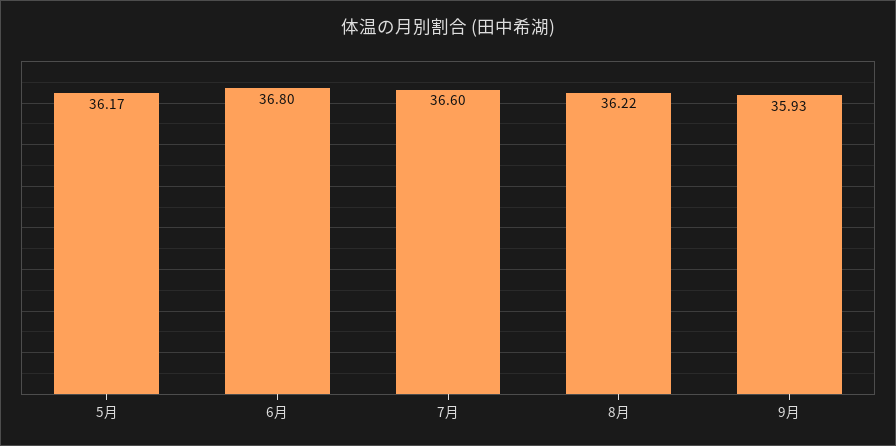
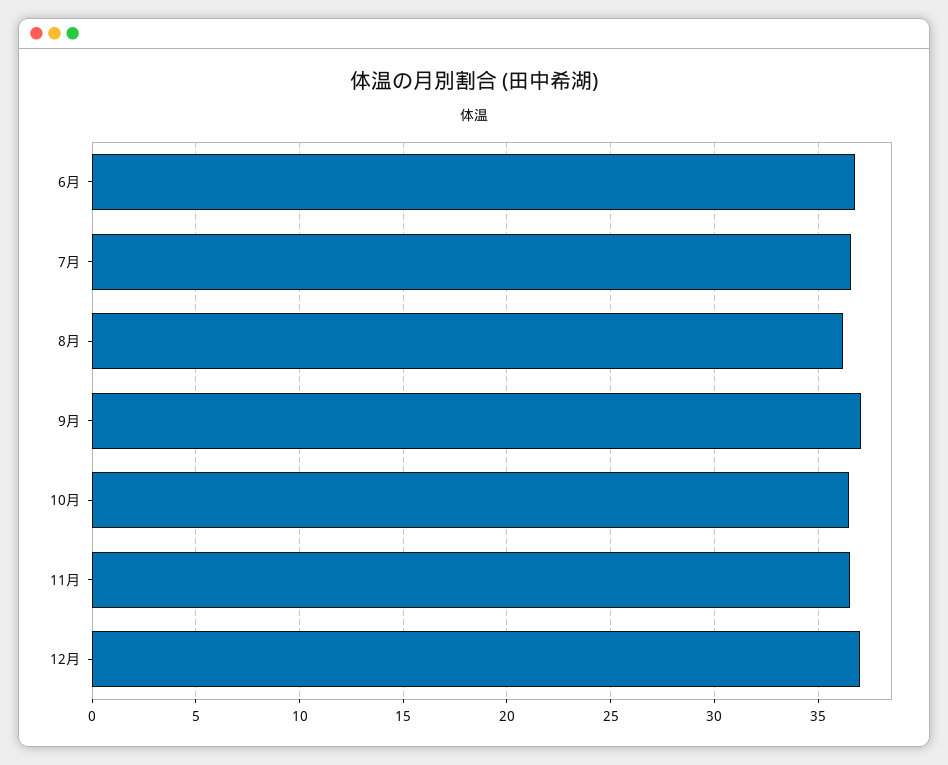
5月: 36.17 -> none
9月: 35.93 -> 37
10月: none -> 36.5
11月: none -> 36.5
12月: none -> 37

